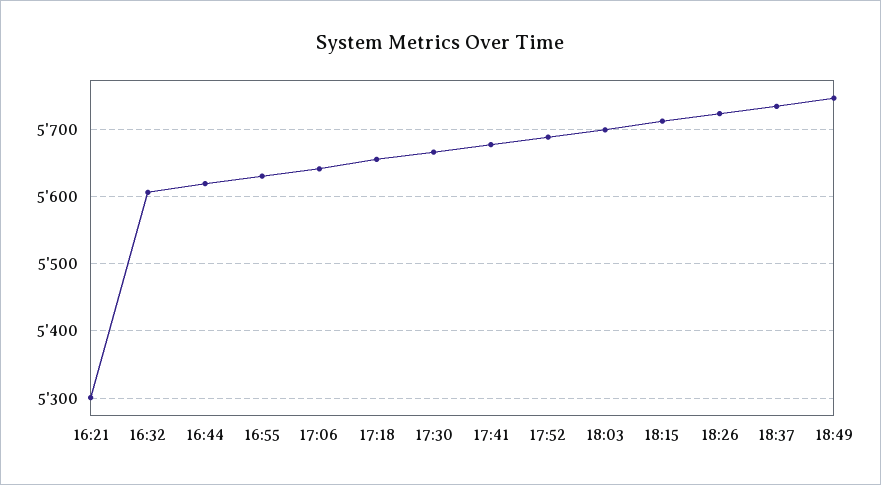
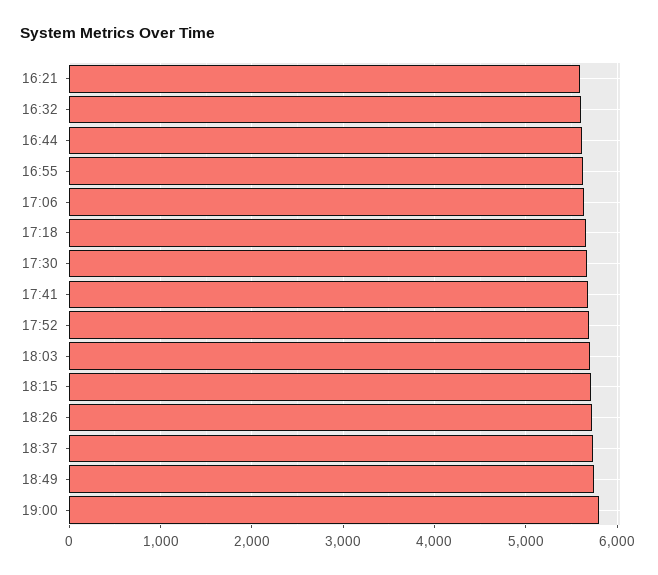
16:21: 5300 -> 5600
19:00: none -> 5800

